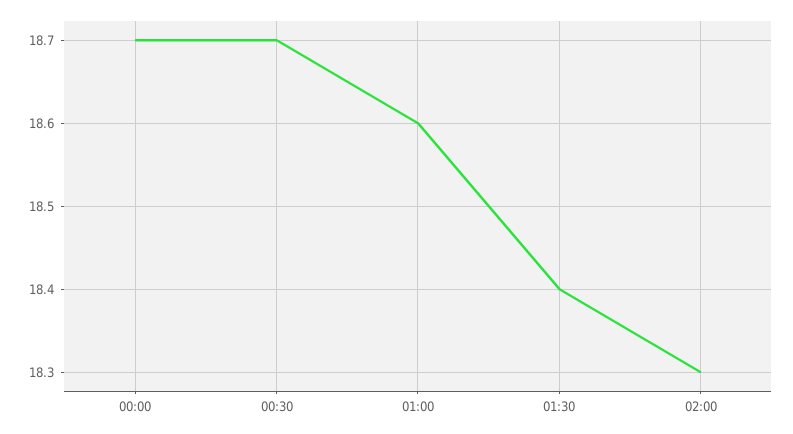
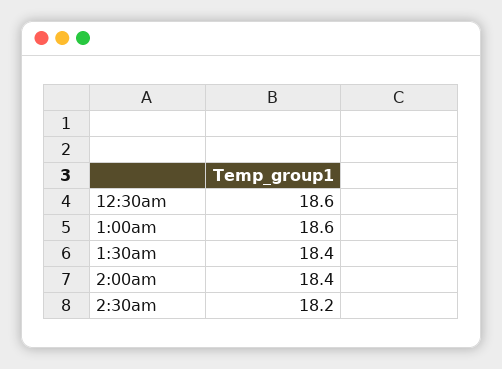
00:00: 18.7 -> none
00:30: 18.7 -> 18.6
02:00: 18.3 -> 18.4
2:30am: none -> 18.2

